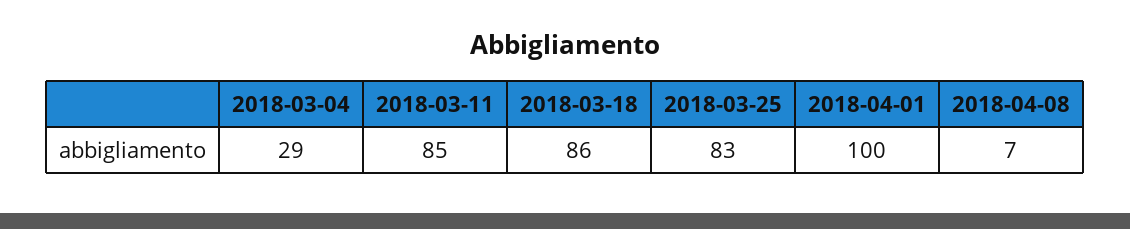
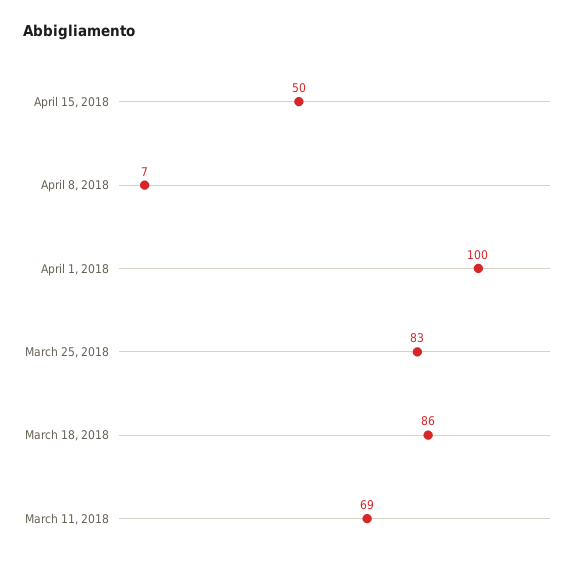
2018-03-04: 29 -> none
2018-03-11: 85 -> 69
April 15, 2018: none -> 50

